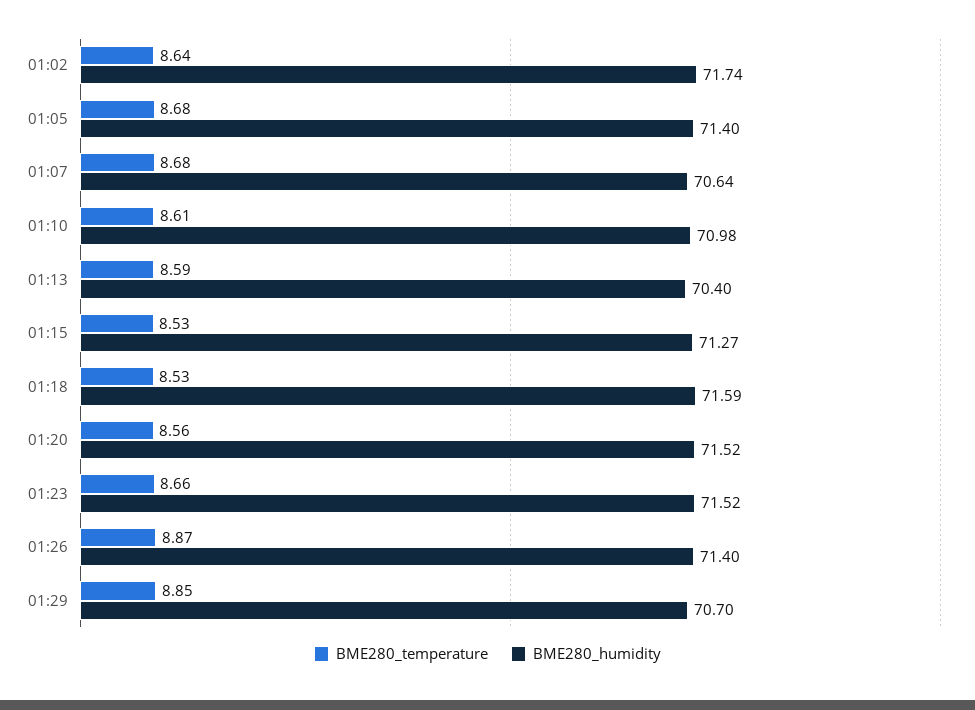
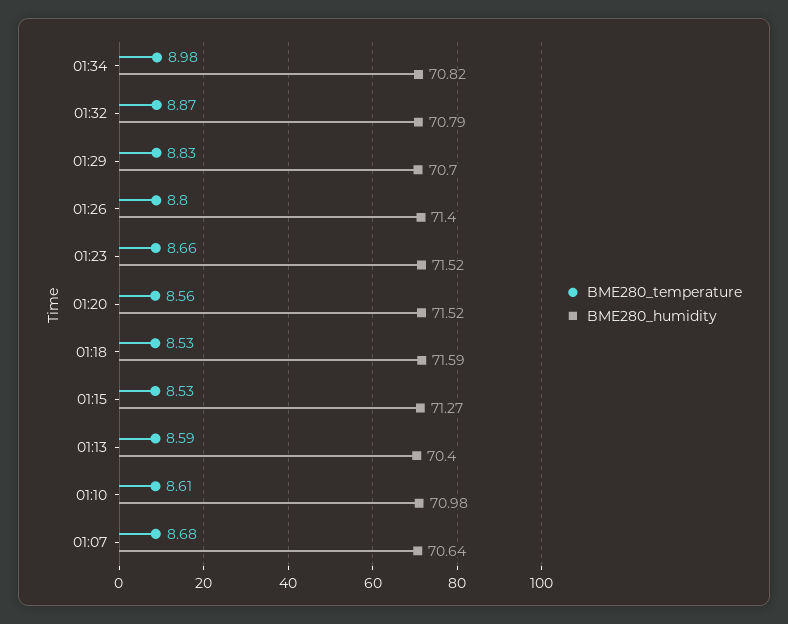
BME280_temperature, 01:02: 8.64 -> none
BME280_humidity, 01:02: 71.74 -> none
BME280_temperature, 01:05: 8.68 -> none
BME280_humidity, 01:05: 71.4 -> none
BME280_temperature, 01:26: 8.87 -> 8.8
BME280_temperature, 01:29: 8.85 -> 8.83
BME280_temperature, 01:34: none -> 8.98
BME280_humidity, 01:34: none -> 70.82
BME280_temperature, 01:32: none -> 8.87
BME280_humidity, 01:32: none -> 70.79

